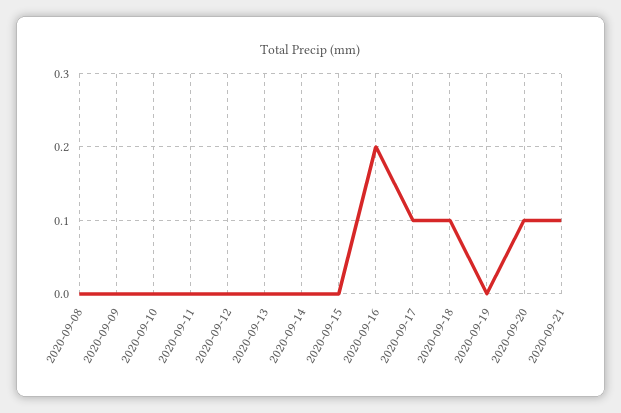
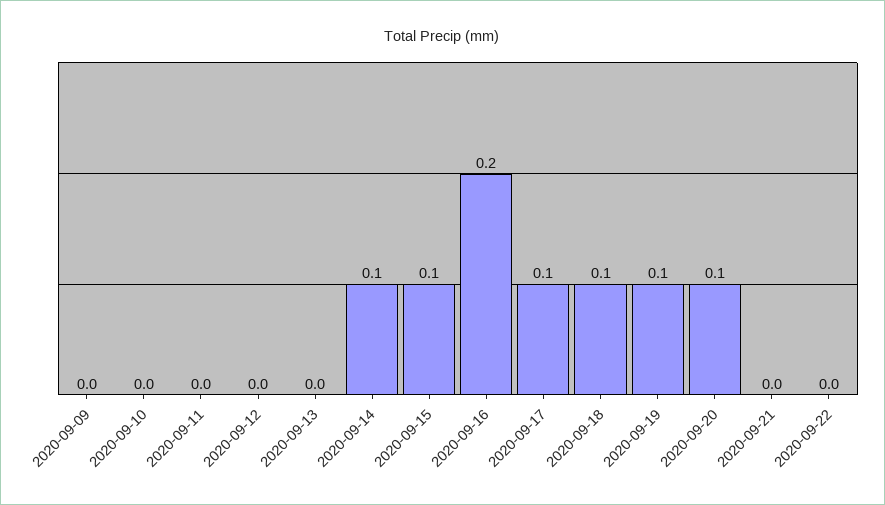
2020-09-08: 0 -> none
2020-09-14: 0 -> 0.1
2020-09-15: 0 -> 0.1
2020-09-19: 0 -> 0.1
2020-09-21: 0.1 -> 0
2020-09-22: none -> 0

